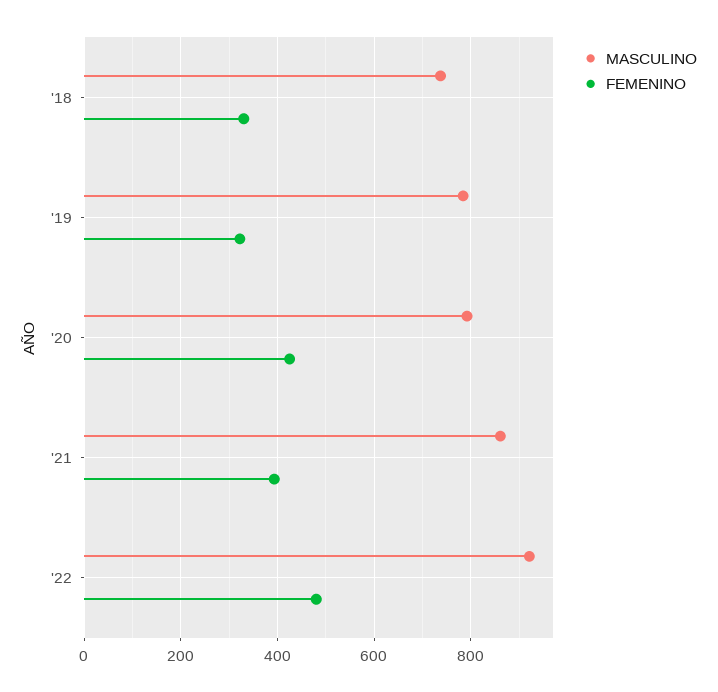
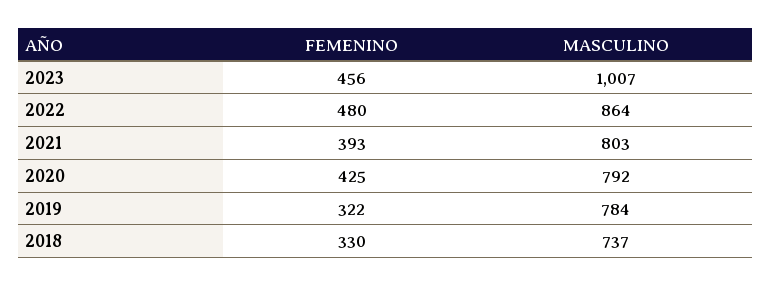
MASCULINO, '21: 860 -> 803
MASCULINO, '22: 920 -> 864
FEMENINO, 2023: none -> 456
MASCULINO, 2023: none -> 1007

